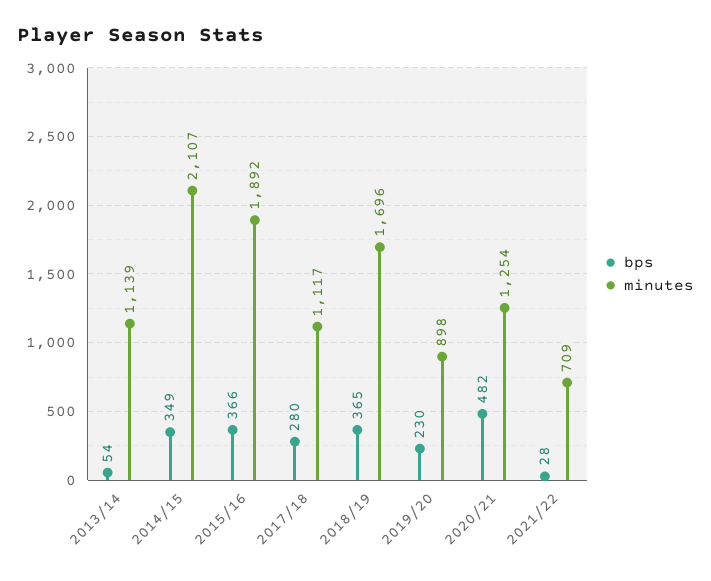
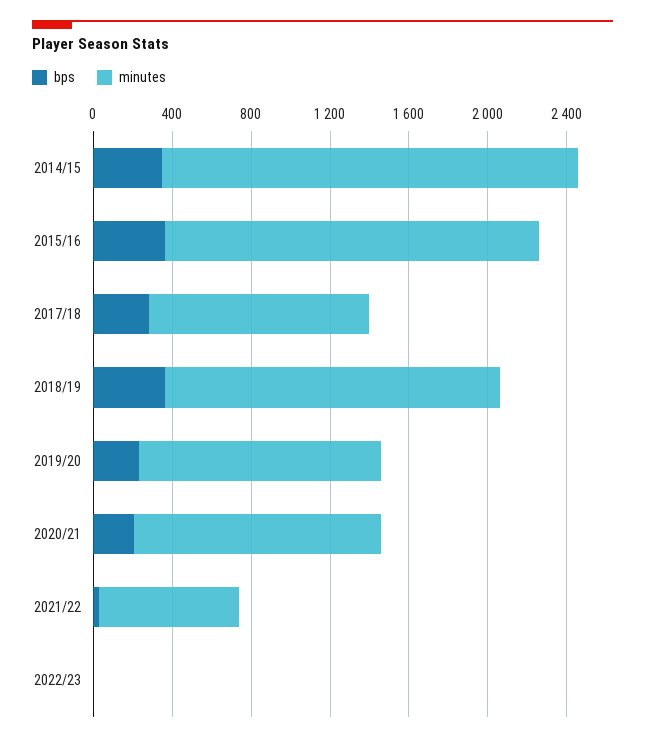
bps, 2013/14: 54 -> none
minutes, 2013/14: 1139 -> none
minutes, 2019/20: 898 -> 1200
bps, 2020/21: 482 -> 200
bps, 2022/23: none -> 0
minutes, 2022/23: none -> 0

